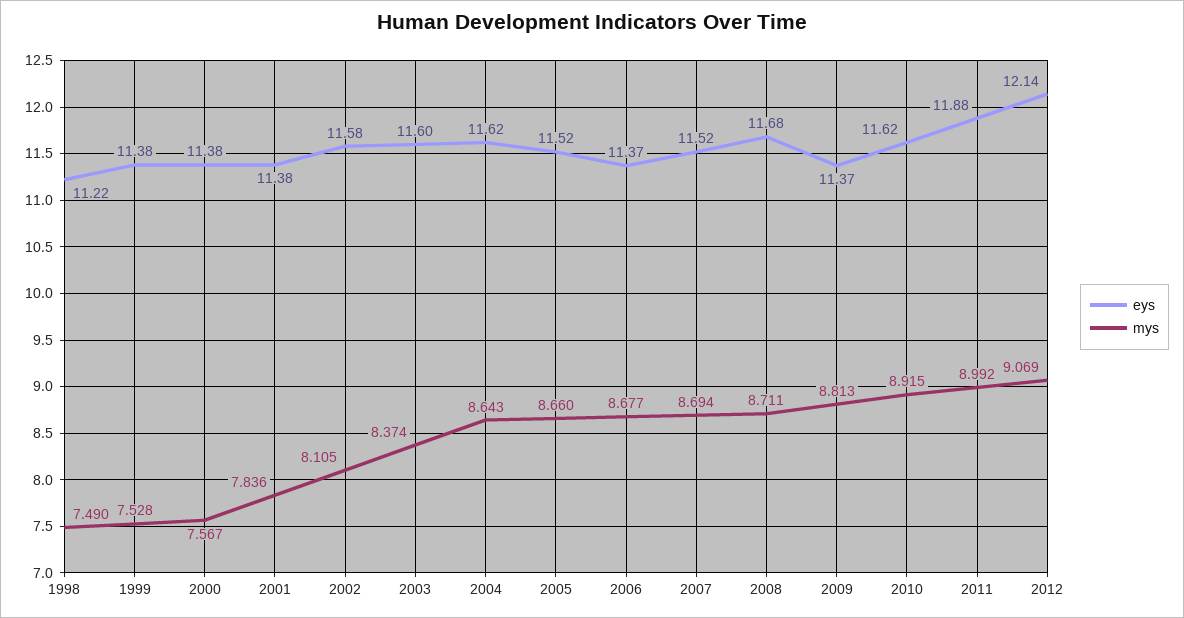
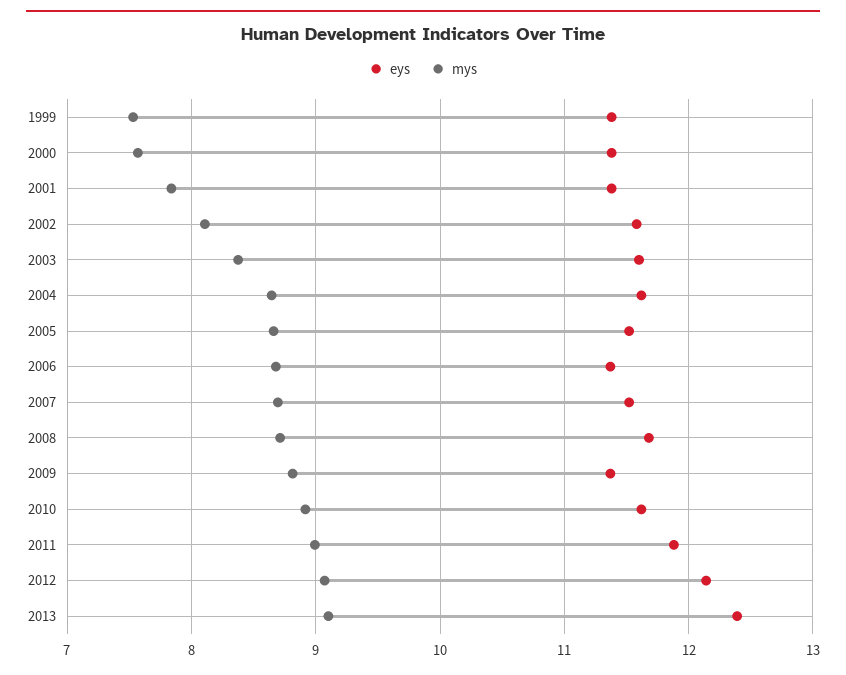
eys, 1998: 11.22 -> none
mys, 1998: 7.49 -> none
eys, 2013: none -> 12.4
mys, 2013: none -> 9.1

